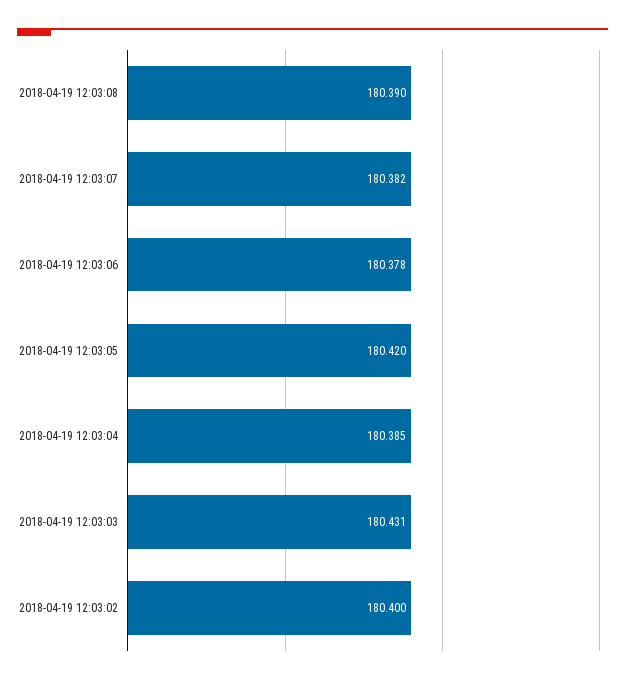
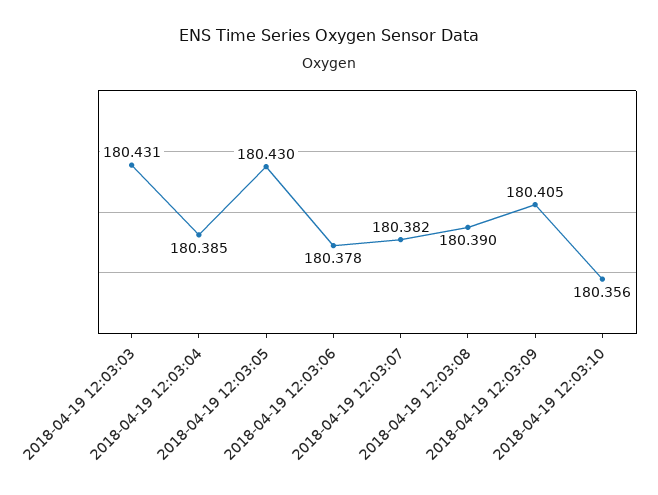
2018-04-19 12:03:05: 180.42 -> 180.43
2018-04-19 12:03:02: 180.4 -> none
2018-04-19 12:03:09: none -> 180.405
2018-04-19 12:03:10: none -> 180.356

